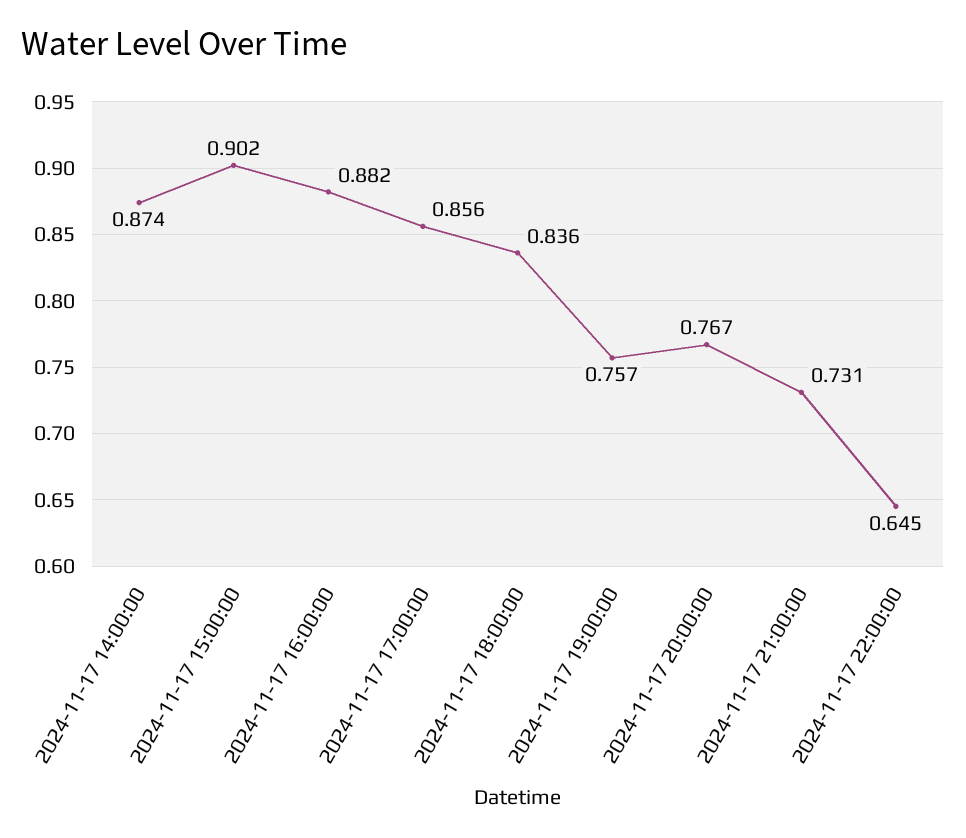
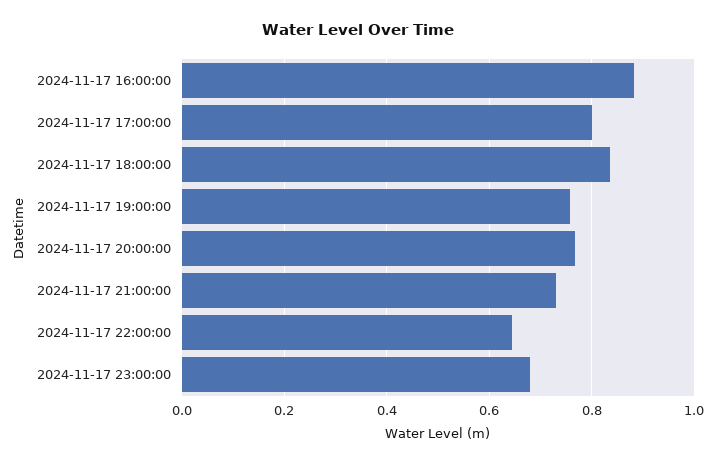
2024-11-17 14:00:00: 0.874 -> none
2024-11-17 15:00:00: 0.902 -> none
2024-11-17 17:00:00: 0.856 -> 0.8
2024-11-17 23:00:00: none -> 0.68

